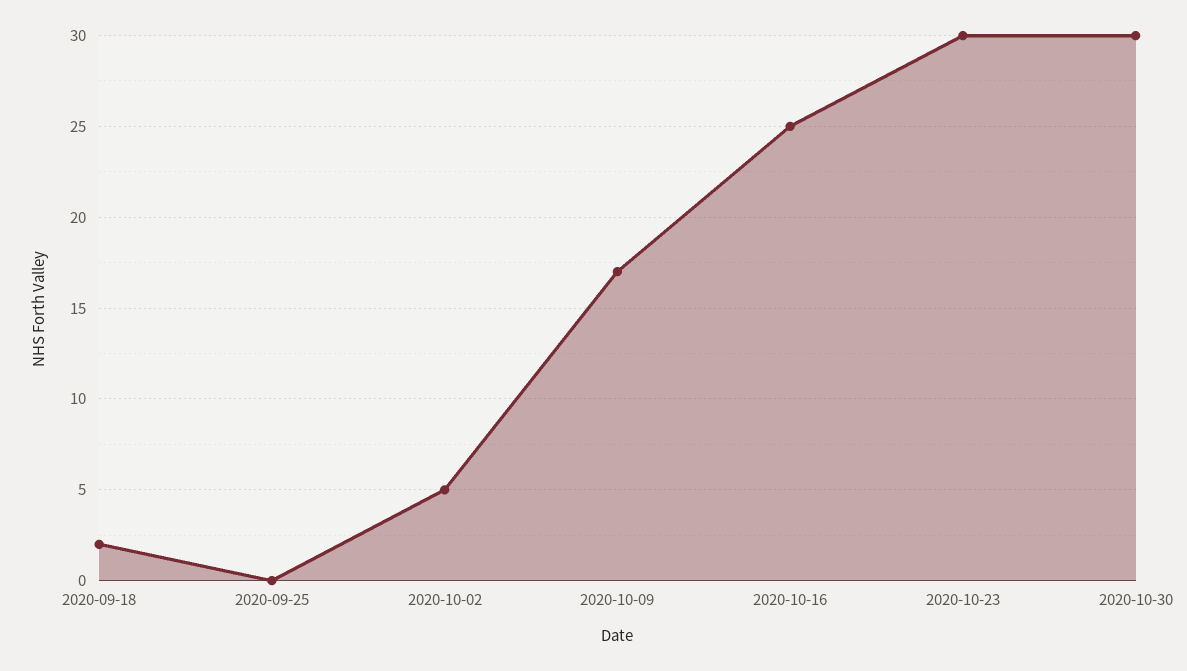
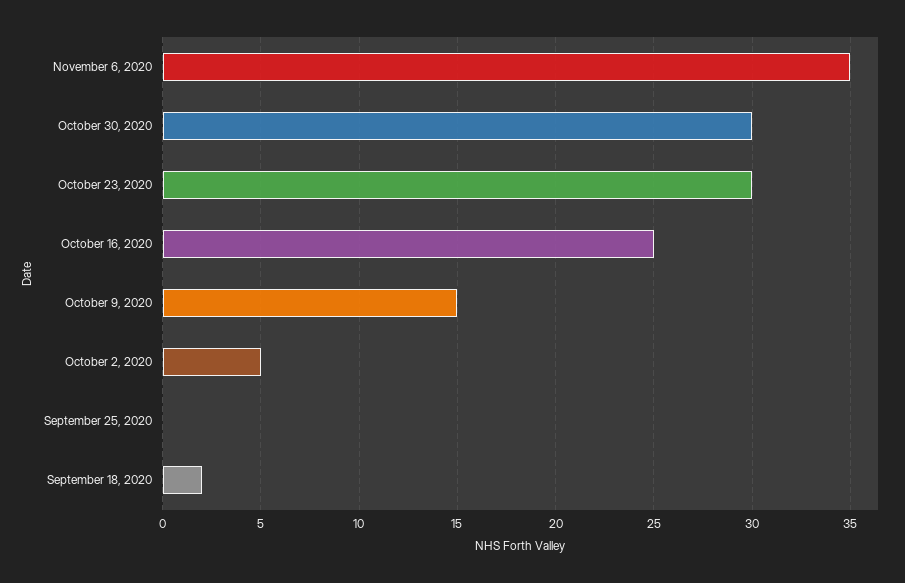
2020-10-09: 17 -> 15
November 6, 2020: none -> 35

